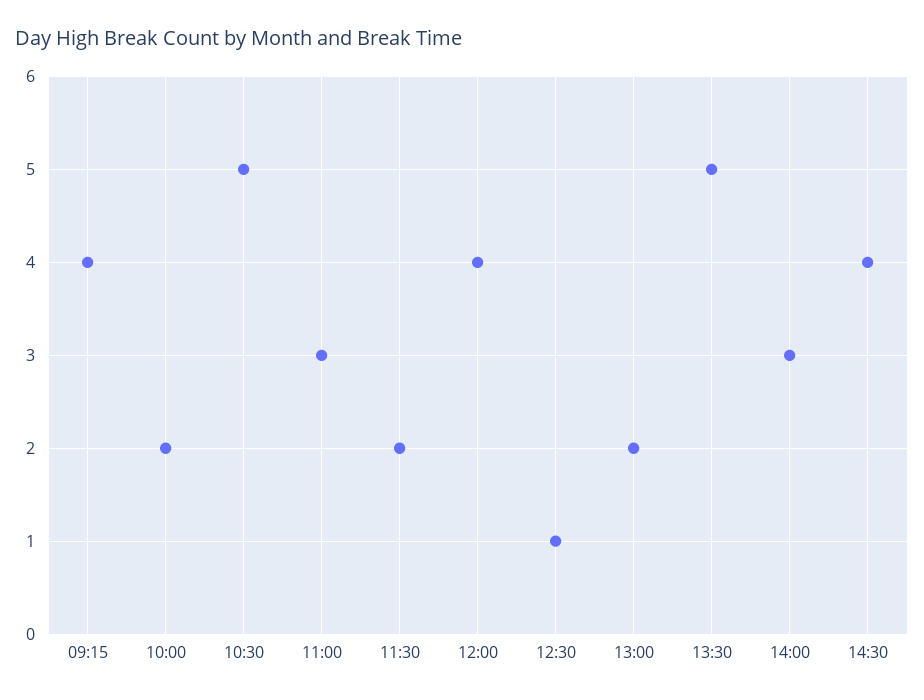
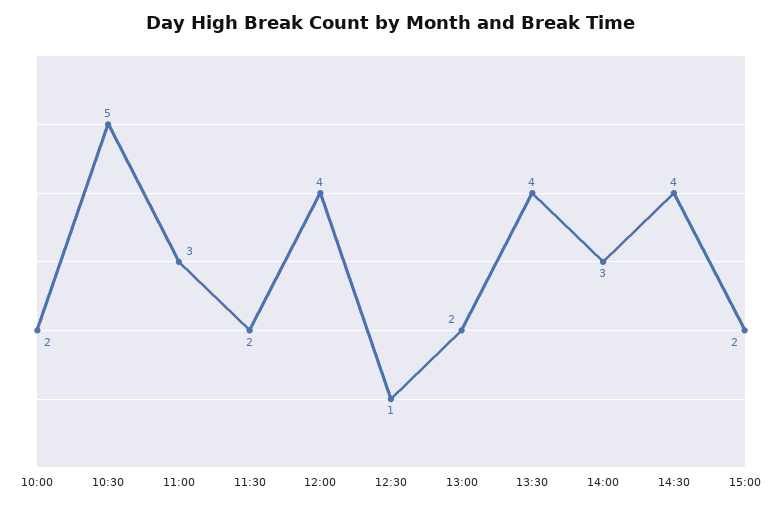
09:15: 4 -> none
13:30: 5 -> 4
15:00: none -> 2

